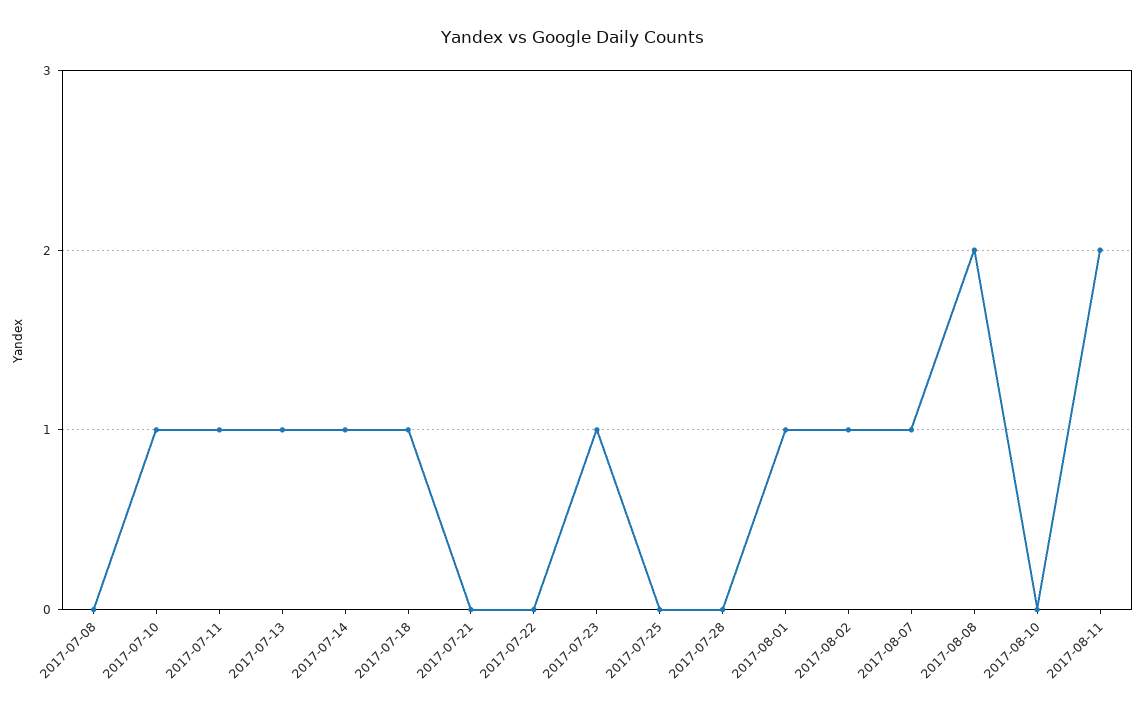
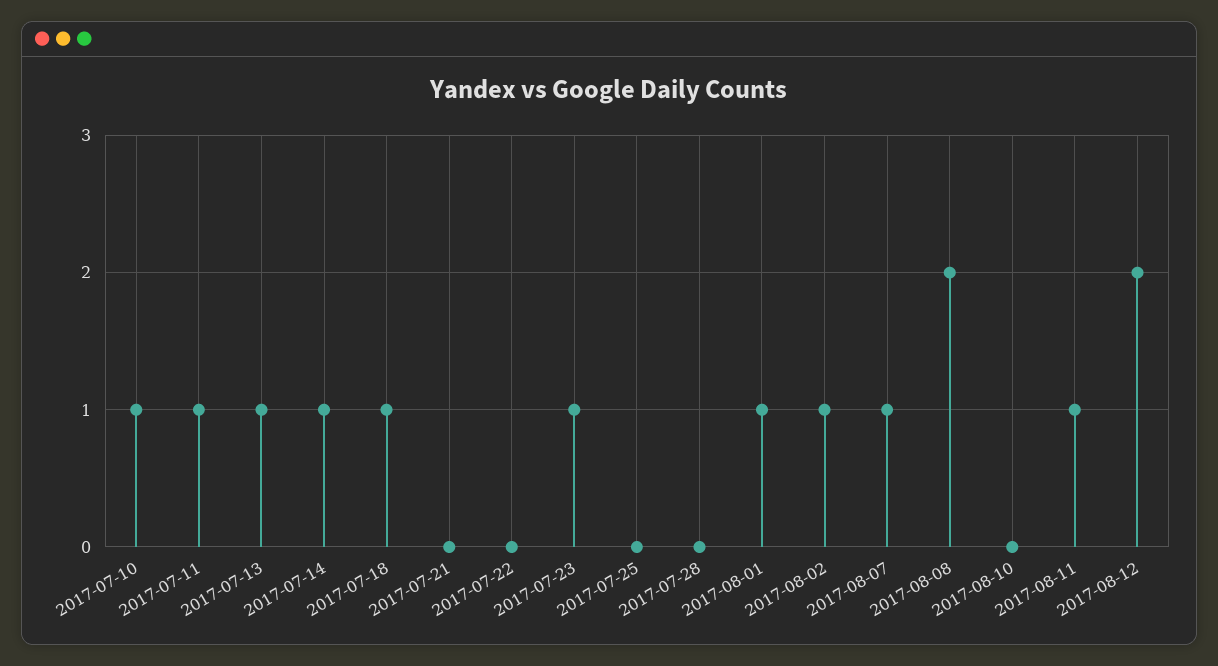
2017-07-08: 0 -> none
2017-08-11: 2 -> 1
2017-08-12: none -> 2

